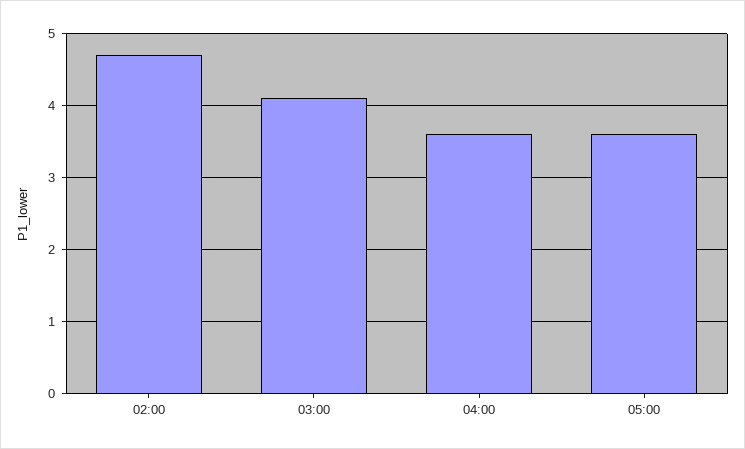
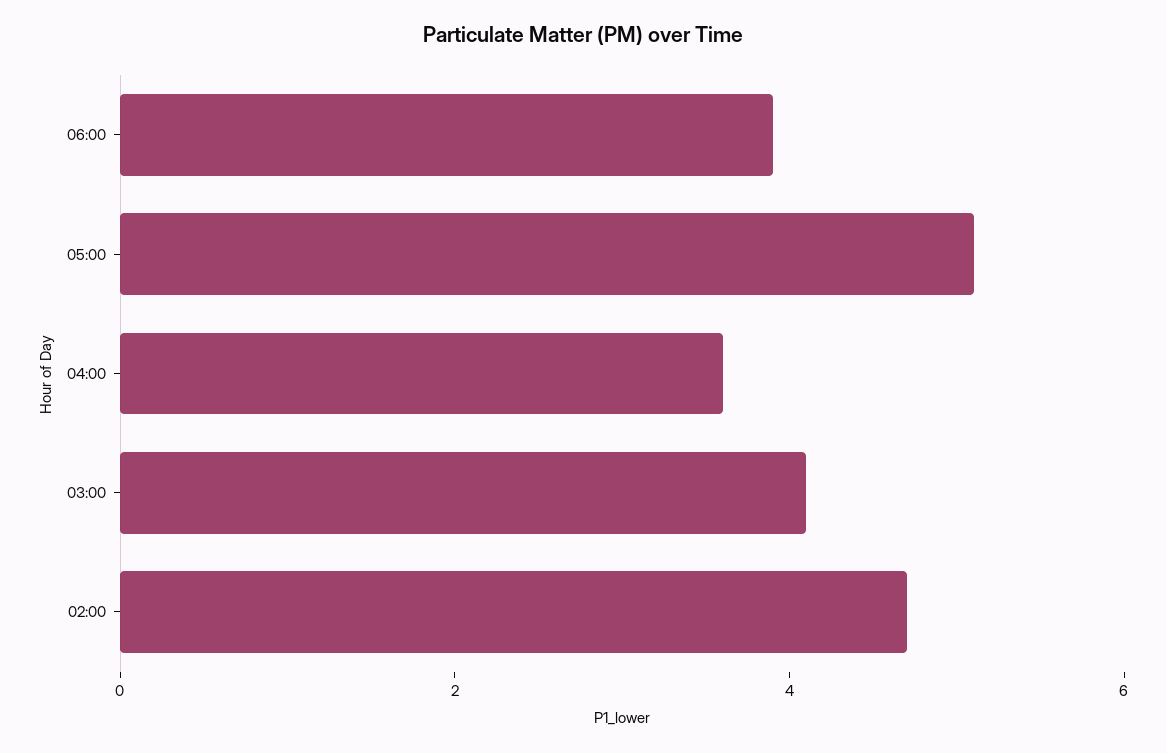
05:00: 3.6 -> 5
06:00: none -> 4

